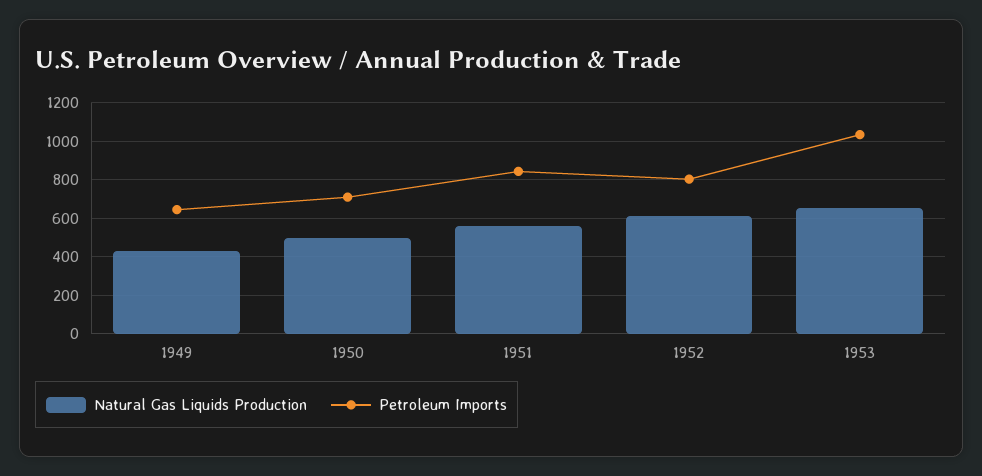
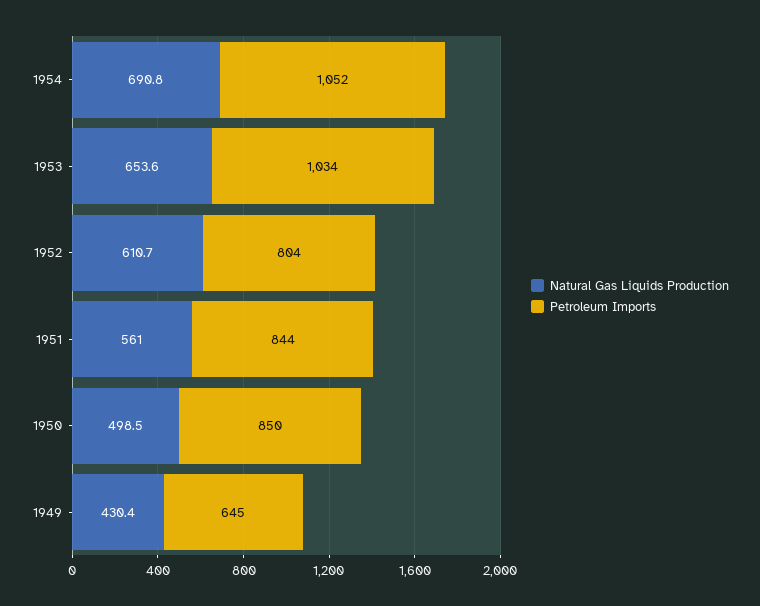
Petroleum Imports, 1950: 700 -> 850
Natural Gas Liquids Production, 1954: none -> 690.8
Petroleum Imports, 1954: none -> 1052

